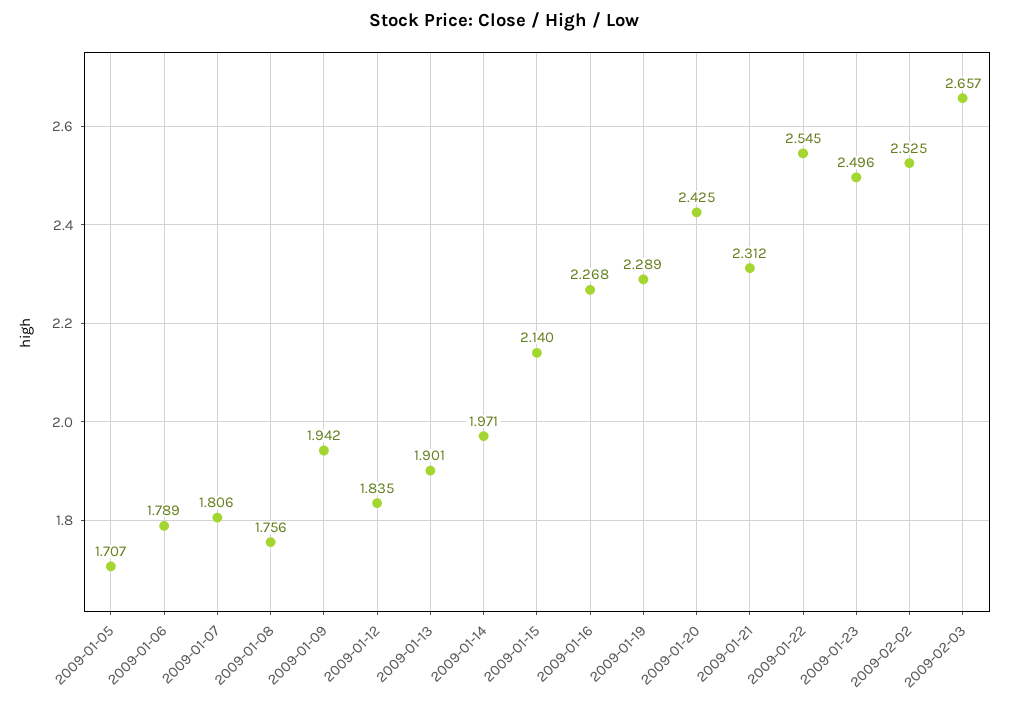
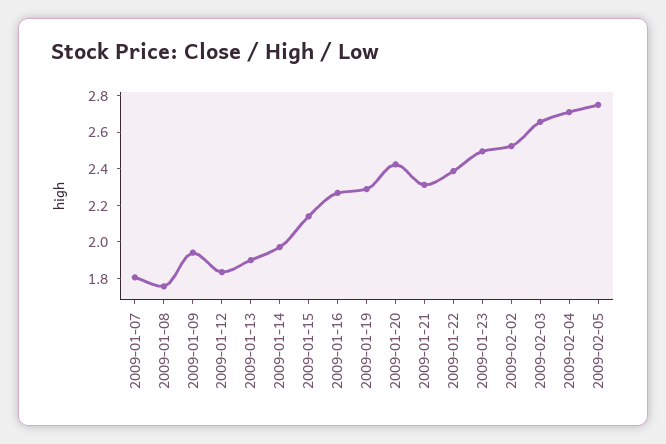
2009-01-05: 1.707 -> none
2009-01-06: 1.789 -> none
2009-01-22: 2.545 -> 2.4
2009-02-04: none -> 2.7
2009-02-05: none -> 2.75

